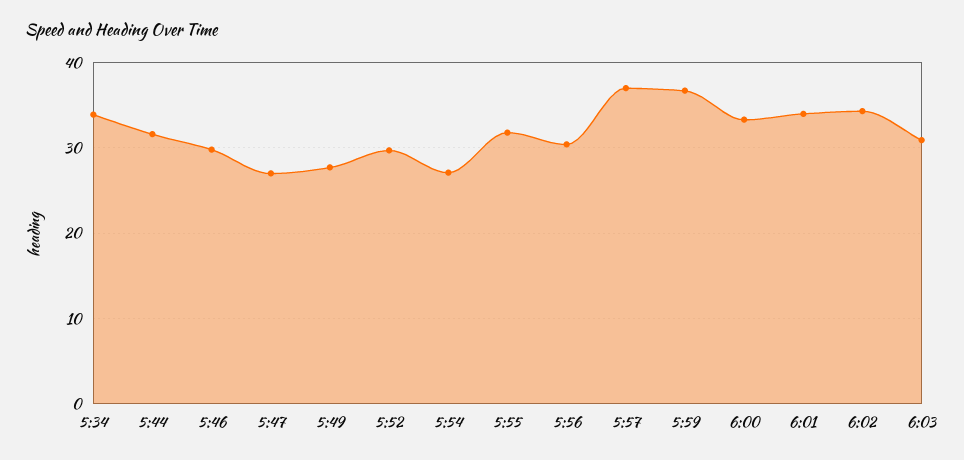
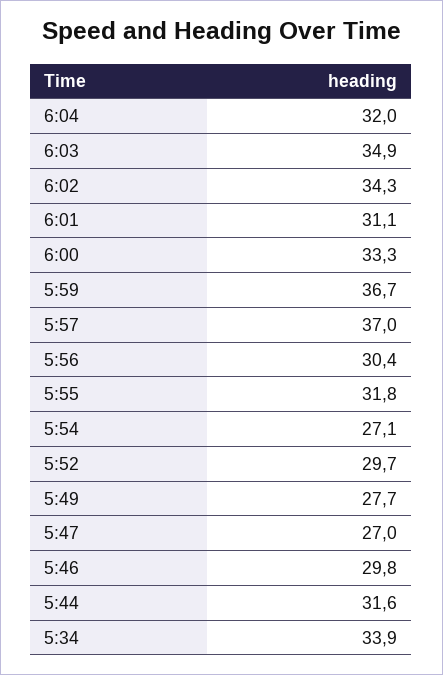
6:01: 34 -> 31.1
6:03: 31 -> 34.9
6:04: none -> 32

